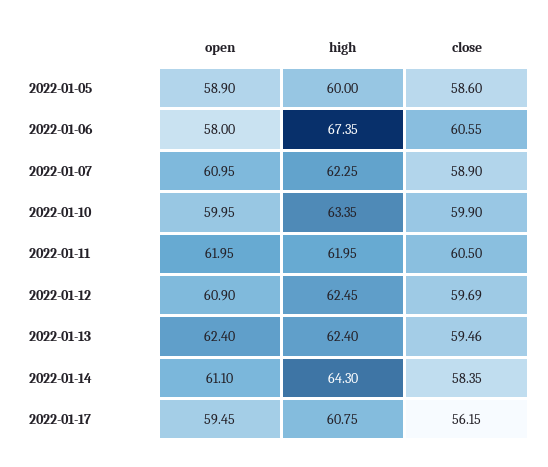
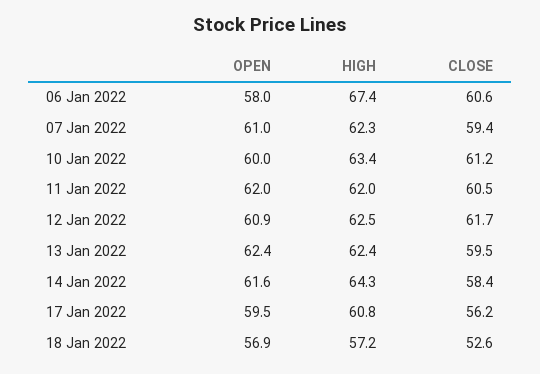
open, 2022-01-05: 58.9 -> none
high, 2022-01-05: 60 -> none
close, 2022-01-05: 58.6 -> none
close, 2022-01-07: 58.9 -> 59.4
close, 2022-01-10: 59.9 -> 61.2
close, 2022-01-12: 59.69 -> 61.7
open, 2022-01-14: 61.1 -> 61.6
open, 18 Jan 2022: none -> 56.9
high, 18 Jan 2022: none -> 57.2
close, 18 Jan 2022: none -> 52.6

